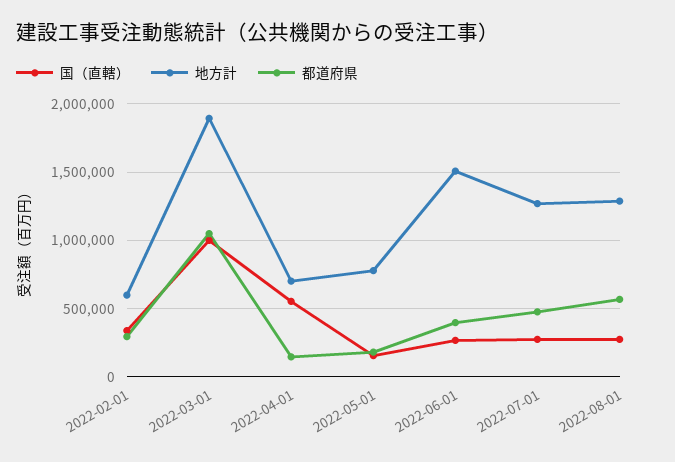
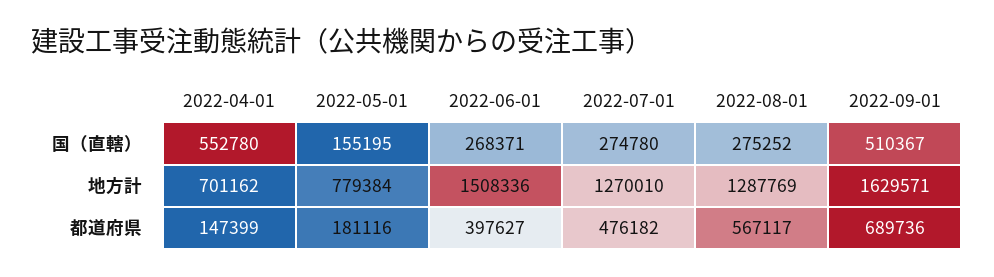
国（直轄）, 2022-02-01: 350000 -> none
地方計, 2022-02-01: 600000 -> none
都道府県, 2022-02-01: 300000 -> none
国（直轄）, 2022-03-01: 1000000 -> none
地方計, 2022-03-01: 1900000 -> none
都道府県, 2022-03-01: 1050000 -> none
国（直轄）, 2022-09-01: none -> 510367
地方計, 2022-09-01: none -> 1629571
都道府県, 2022-09-01: none -> 689736

